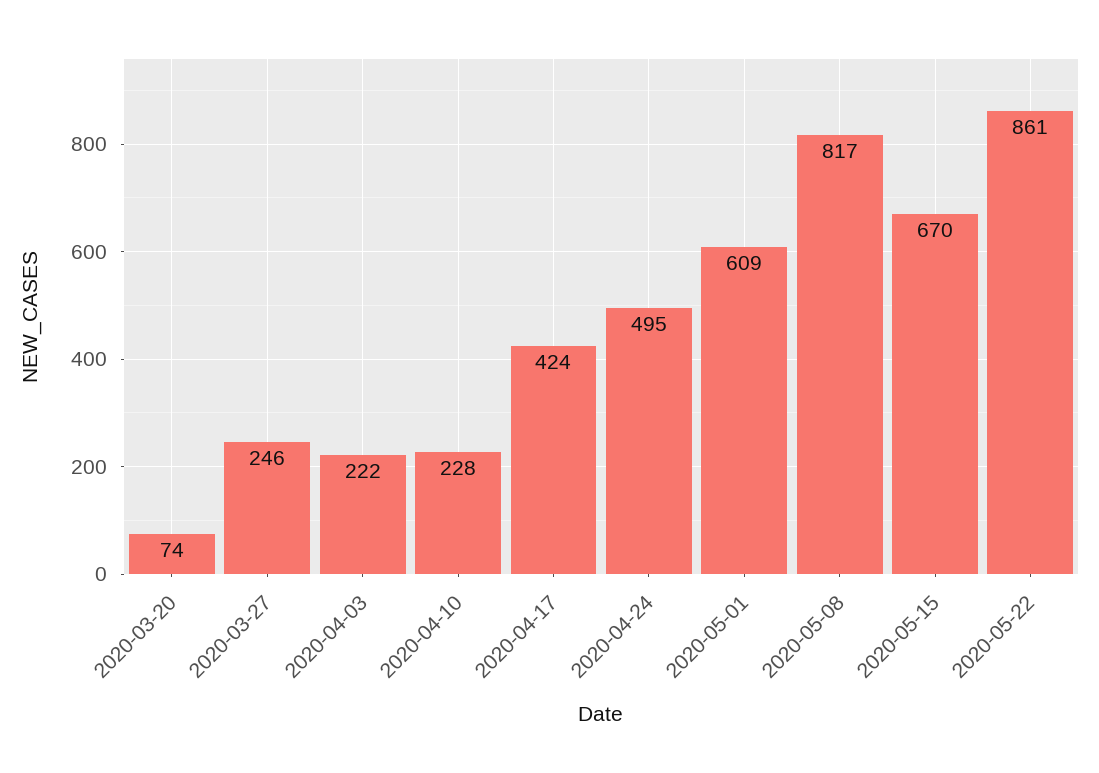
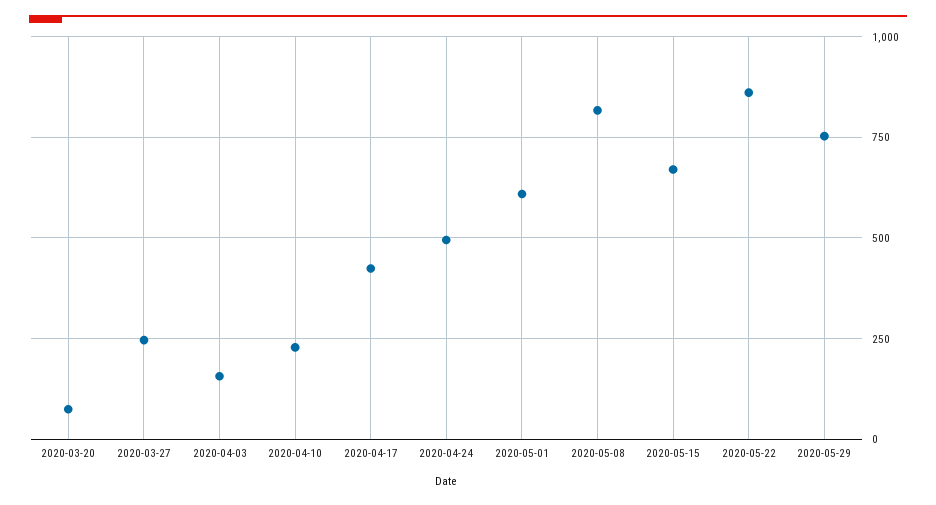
2020-04-03: 222 -> 150
2020-05-29: none -> 750

